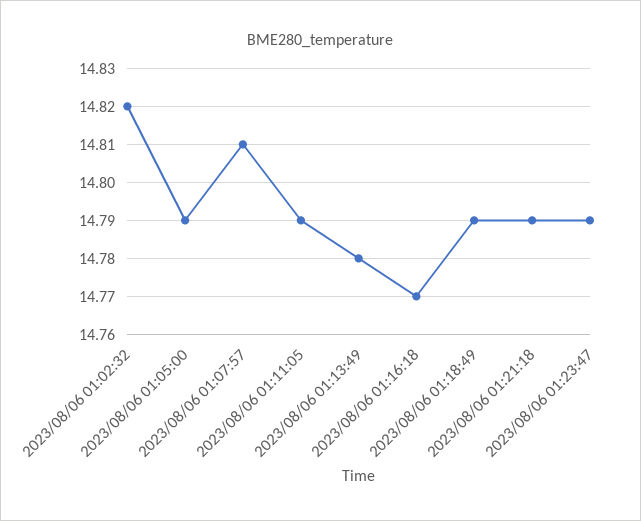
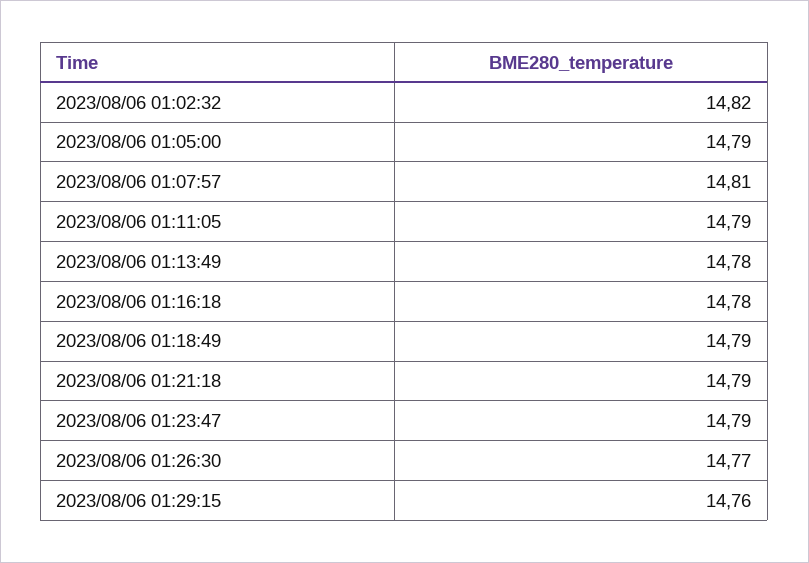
2023/08/06 01:16:18: 14.77 -> 14.78
2023/08/06 01:26:30: none -> 14.77
2023/08/06 01:29:15: none -> 14.76

